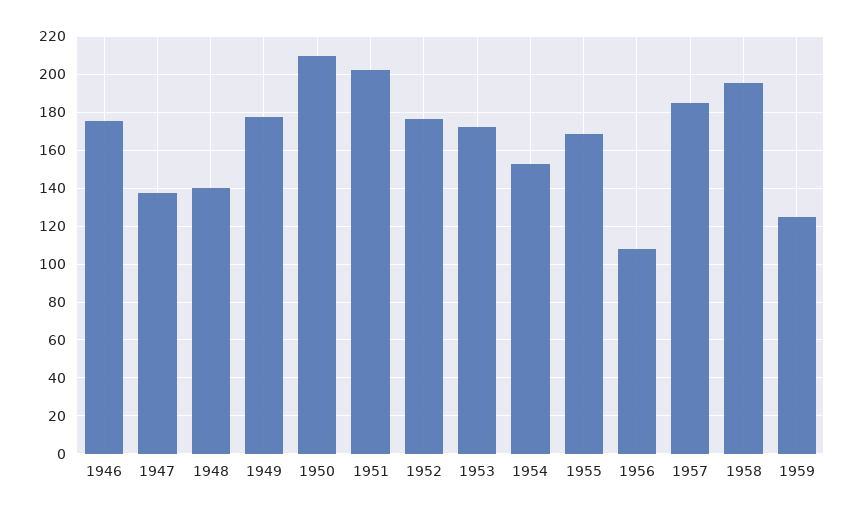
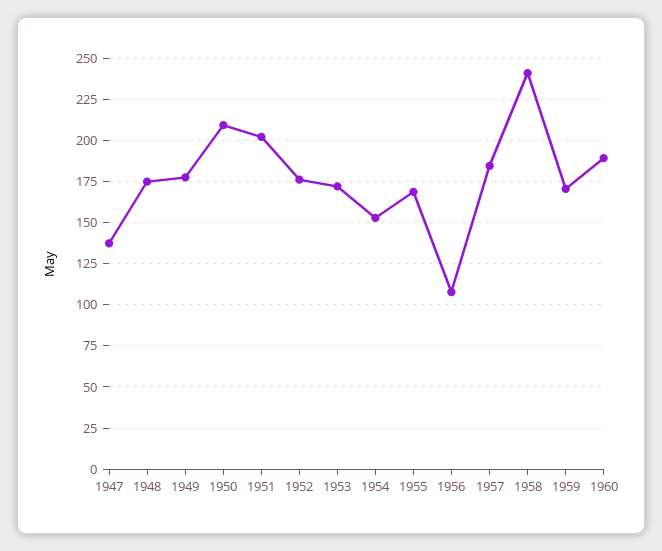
1946: 175 -> none
1948: 140 -> 175
1958: 195 -> 240
1959: 125 -> 170
1960: none -> 190

